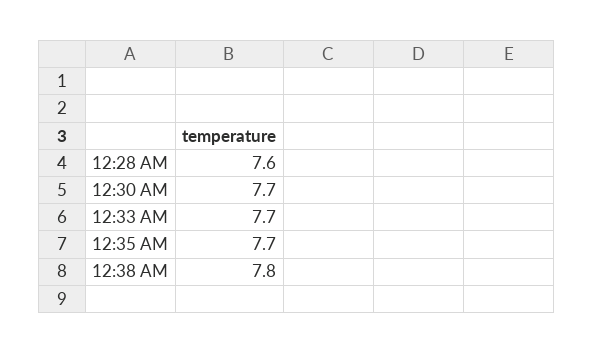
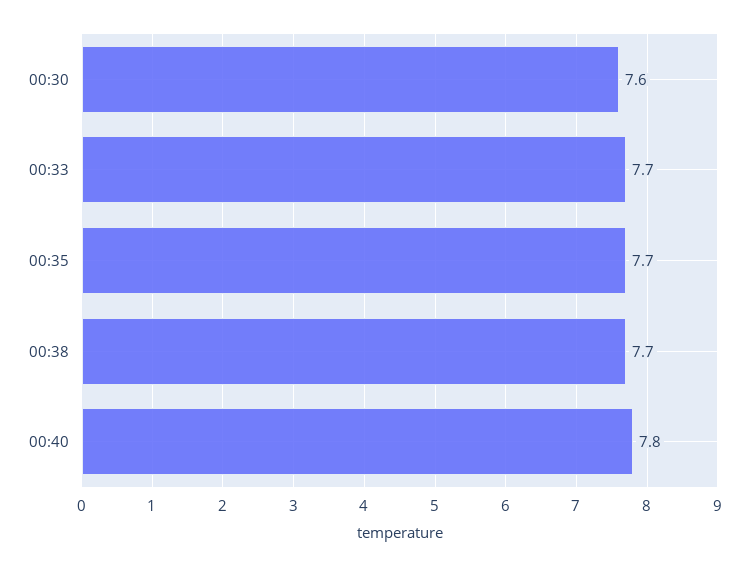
12:28 AM: 7.6 -> none
12:30 AM: 7.7 -> 7.6
12:38 AM: 7.8 -> 7.7
00:40: none -> 7.8

